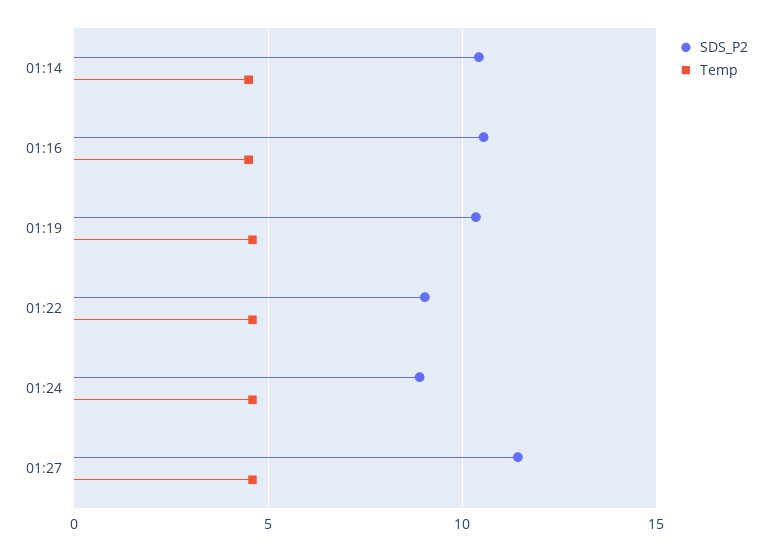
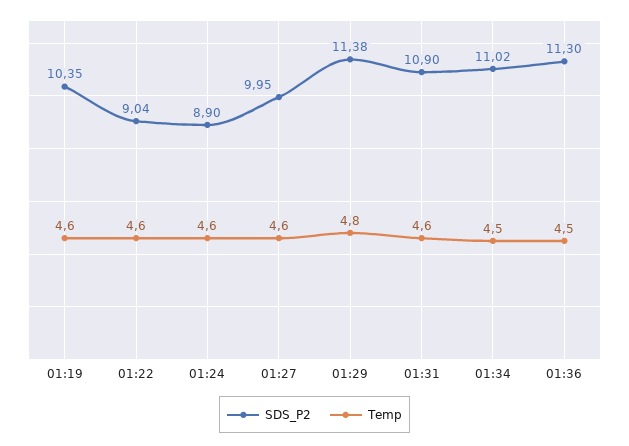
SDS_P2, 01:14: 10.5 -> none
Temp, 01:14: 4.5 -> none
SDS_P2, 01:16: 10.5 -> none
Temp, 01:16: 4.5 -> none
SDS_P2, 01:27: 11.5 -> 9.95
SDS_P2, 01:29: none -> 11.38
Temp, 01:29: none -> 4.8
SDS_P2, 01:31: none -> 10.9
Temp, 01:31: none -> 4.6
SDS_P2, 01:34: none -> 11.02
Temp, 01:34: none -> 4.5
SDS_P2, 01:36: none -> 11.3
Temp, 01:36: none -> 4.5

